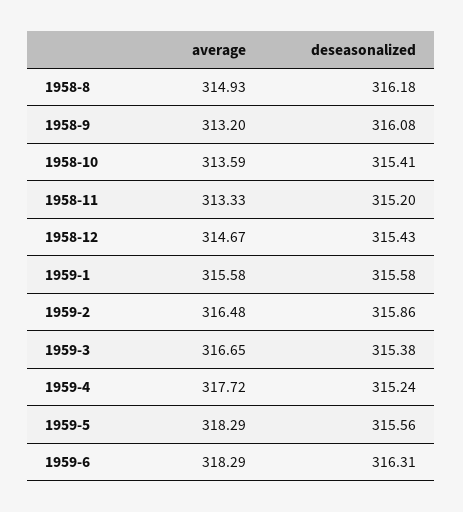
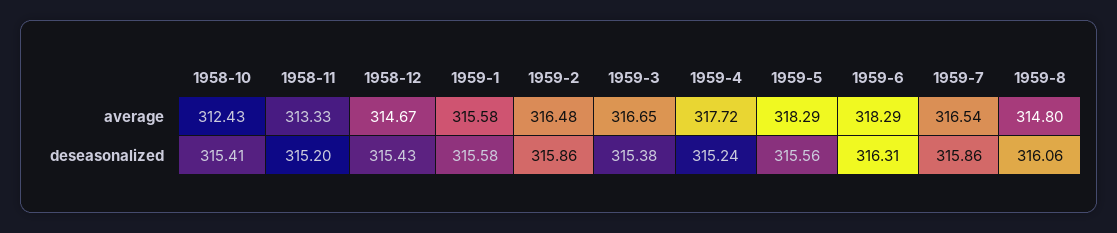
average, 1958-8: 314.93 -> none
deseasonalized, 1958-8: 316.18 -> none
average, 1958-9: 313.2 -> none
deseasonalized, 1958-9: 316.08 -> none
average, 1958-10: 313.59 -> 312.43
average, 1959-7: none -> 316.54
average, 1959-8: none -> 314.8
deseasonalized, 1959-7: none -> 315.86
deseasonalized, 1959-8: none -> 316.06

